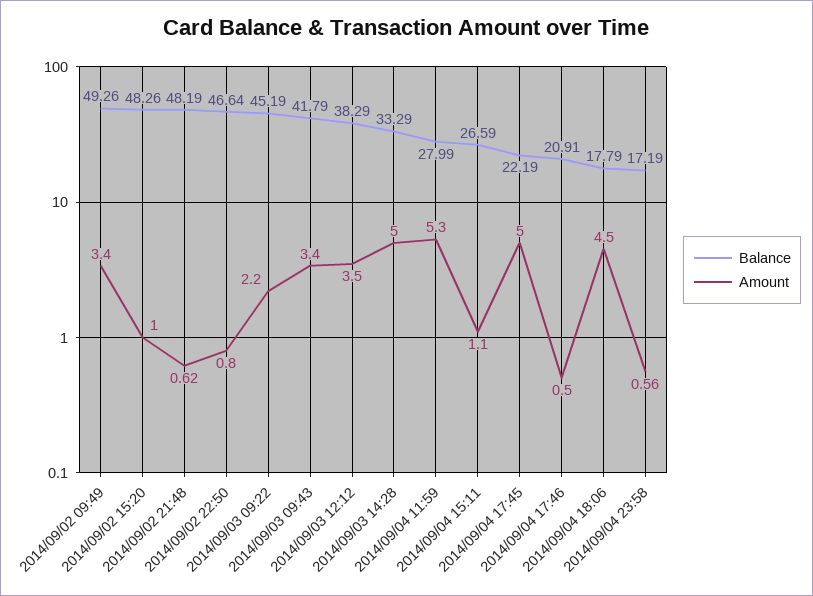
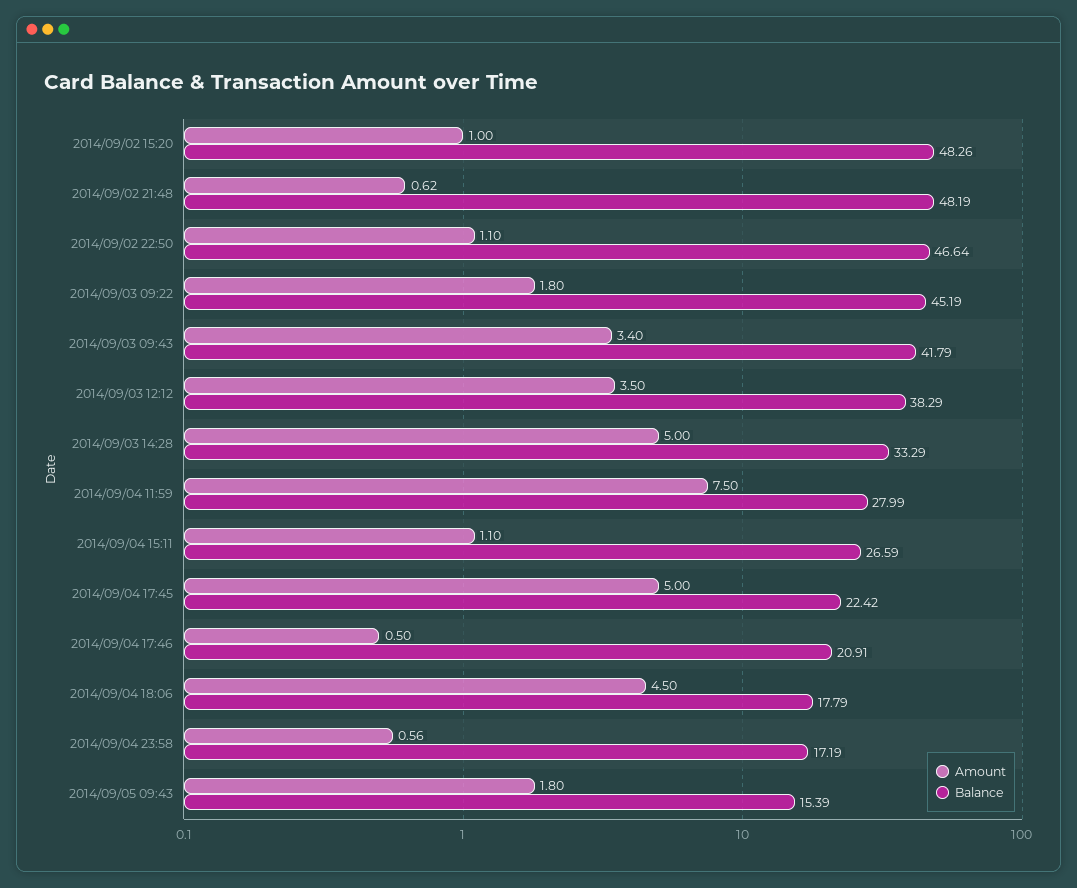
Balance, 2014/09/02 09:49: 49.26 -> none
Amount, 2014/09/02 09:49: 3.4 -> none
Amount, 2014/09/02 22:50: 0.8 -> 1.1
Amount, 2014/09/03 09:22: 2.2 -> 1.8
Amount, 2014/09/04 11:59: 5.3 -> 7.5
Balance, 2014/09/04 17:45: 22.19 -> 22.42
Amount, 2014/09/05 09:43: none -> 1.8
Balance, 2014/09/05 09:43: none -> 15.39

